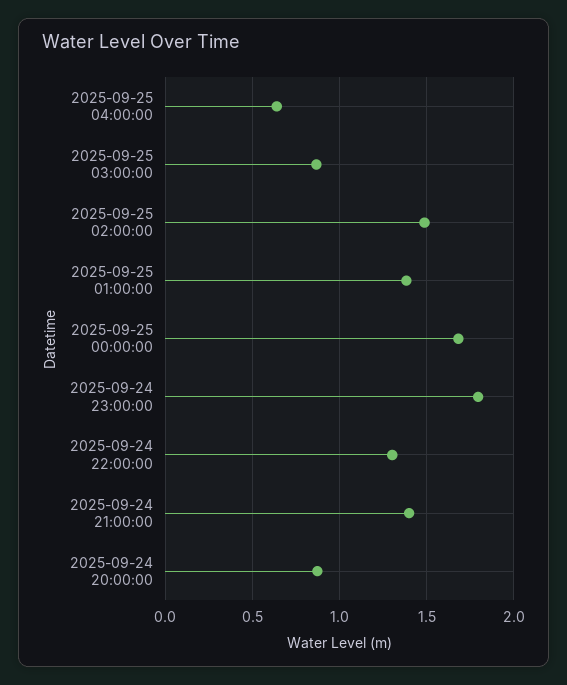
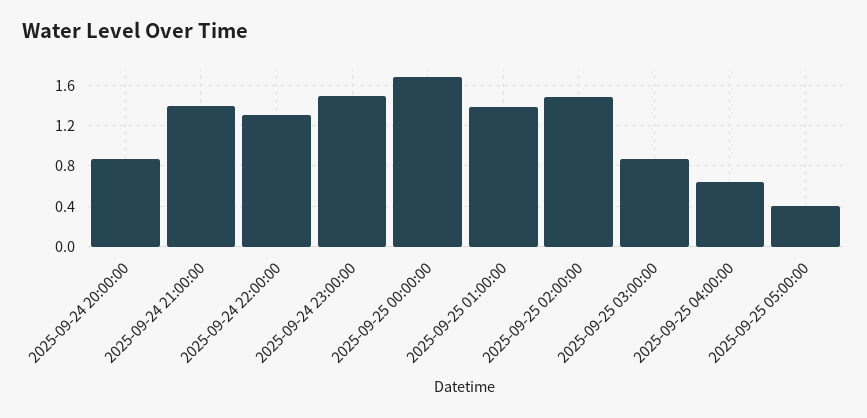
2025-09-24 23:00:00: 1.8 -> 1.5
2025-09-25 05:00:00: none -> 0.4

